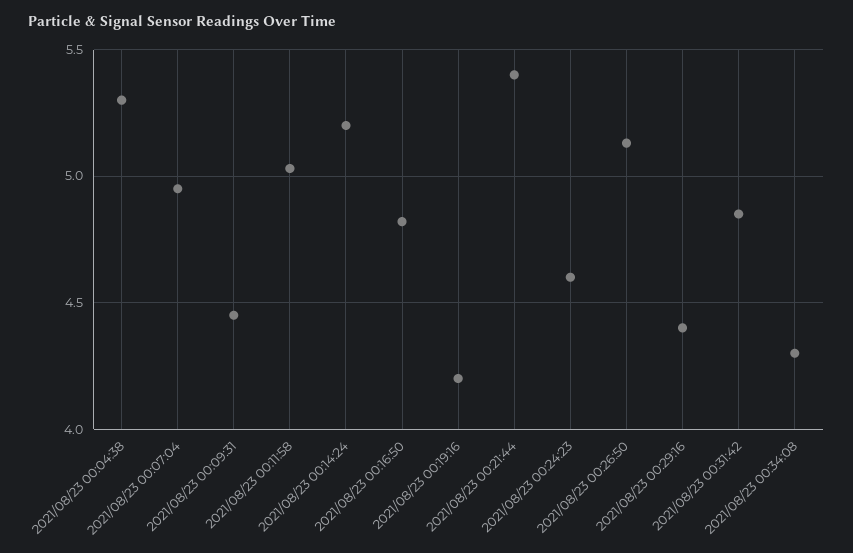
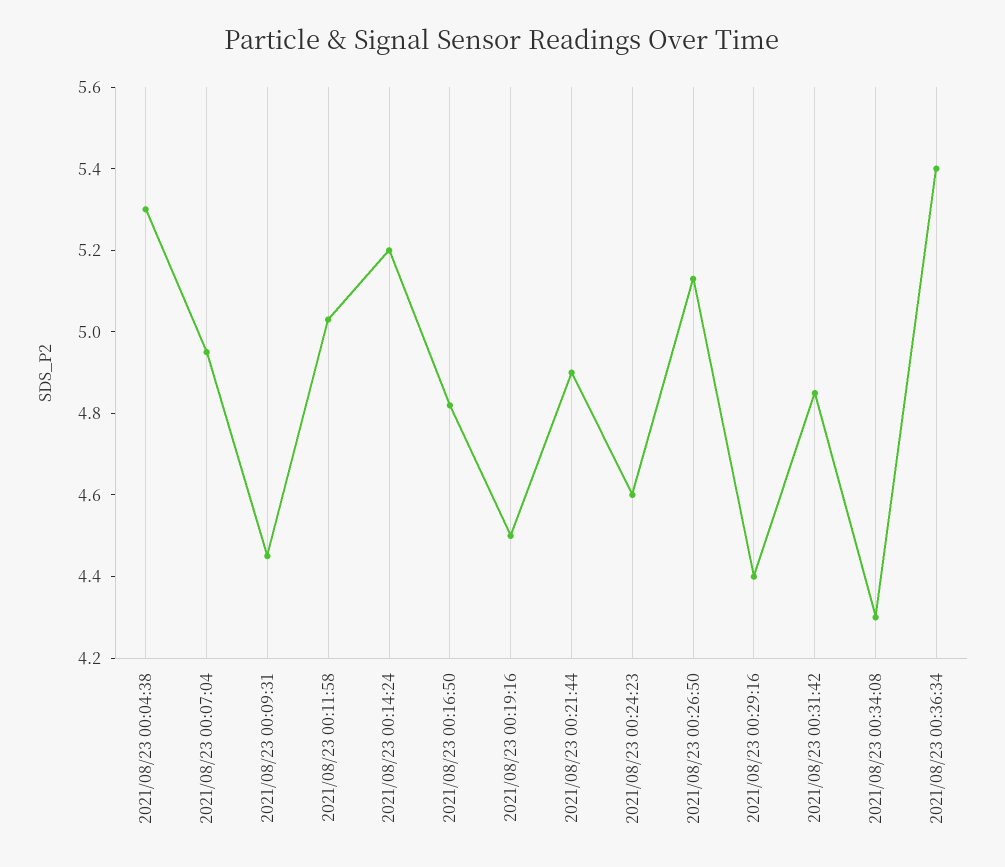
2021/08/23 00:19:16: 4.2 -> 4.5
2021/08/23 00:21:44: 5.4 -> 4.9
2021/08/23 00:36:34: none -> 5.4

